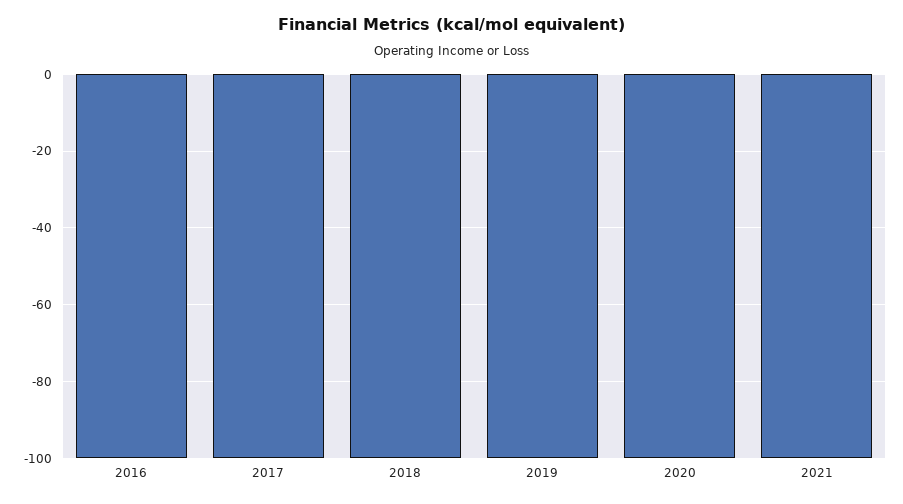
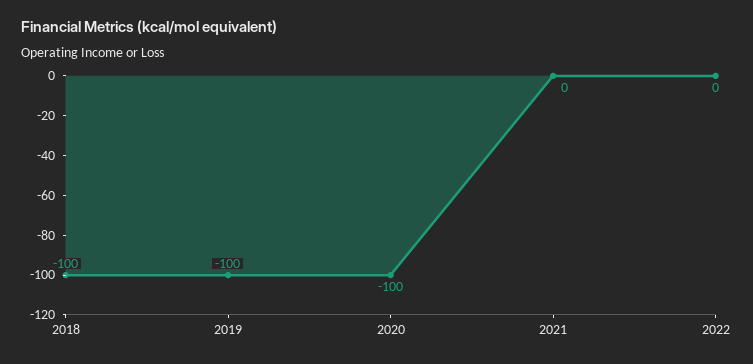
2016: -100 -> none
2017: -100 -> none
2021: -100 -> 0
2022: none -> 0

